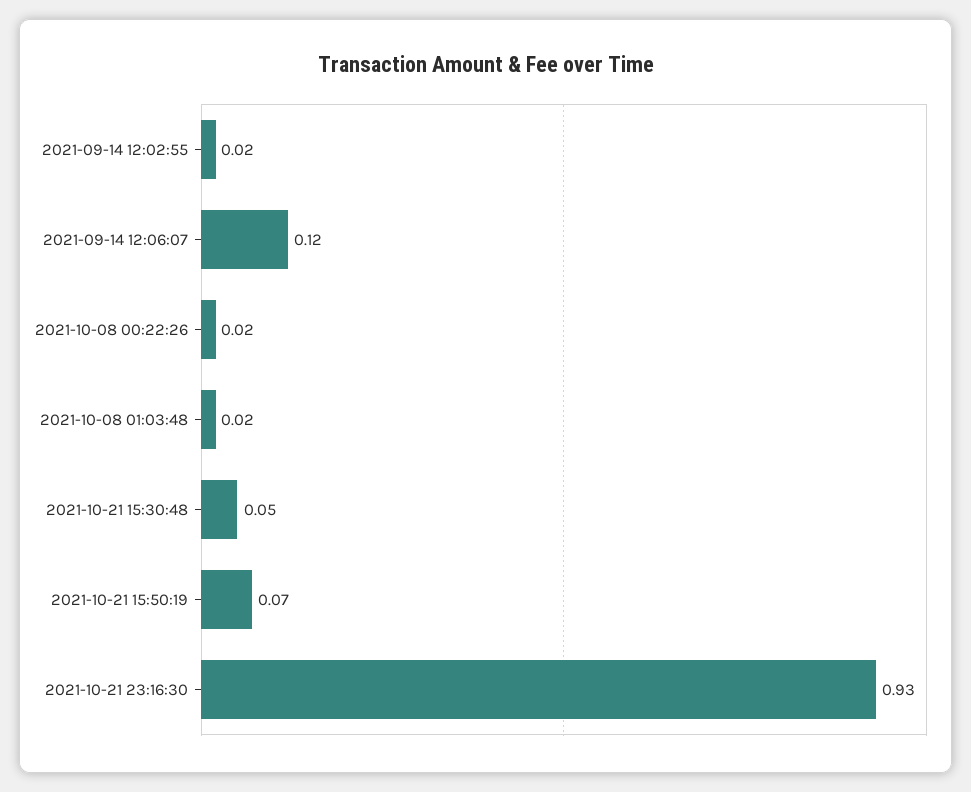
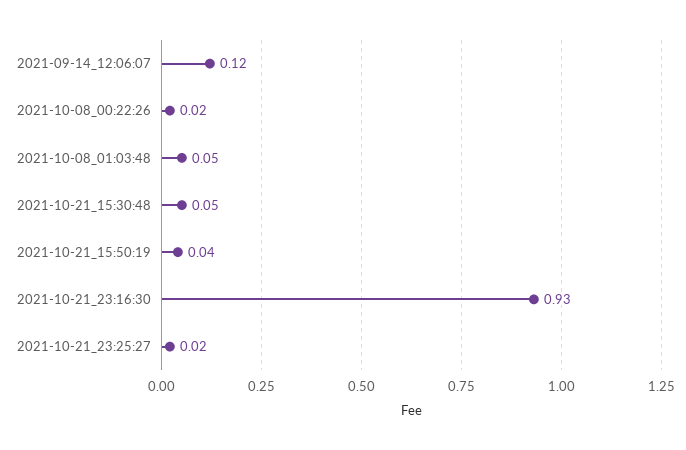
2021-09-14 12:02:55: 0.02 -> none
2021-10-08 01:03:48: 0.02 -> 0.05
2021-10-21 15:50:19: 0.07 -> 0.04
2021-10-21_23:25:27: none -> 0.02

